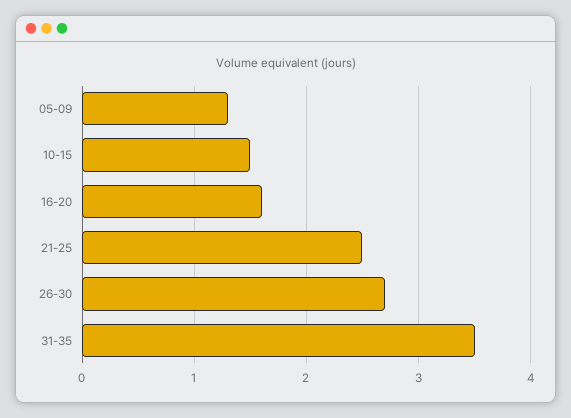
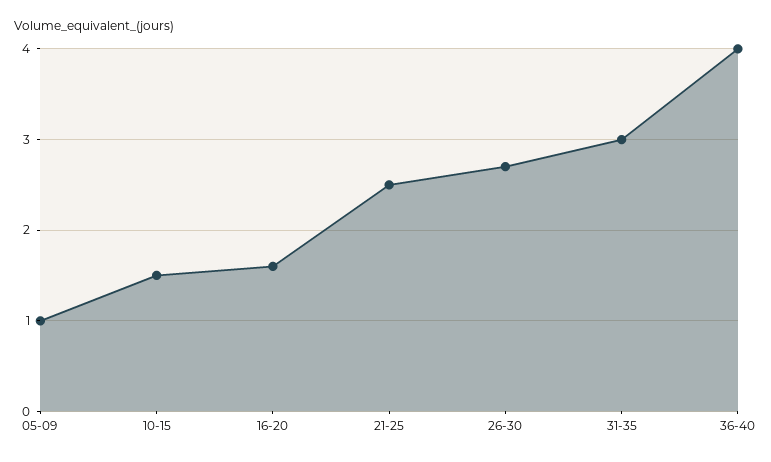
05-09: 1.3 -> 1
31-35: 3.5 -> 3
36-40: none -> 4

